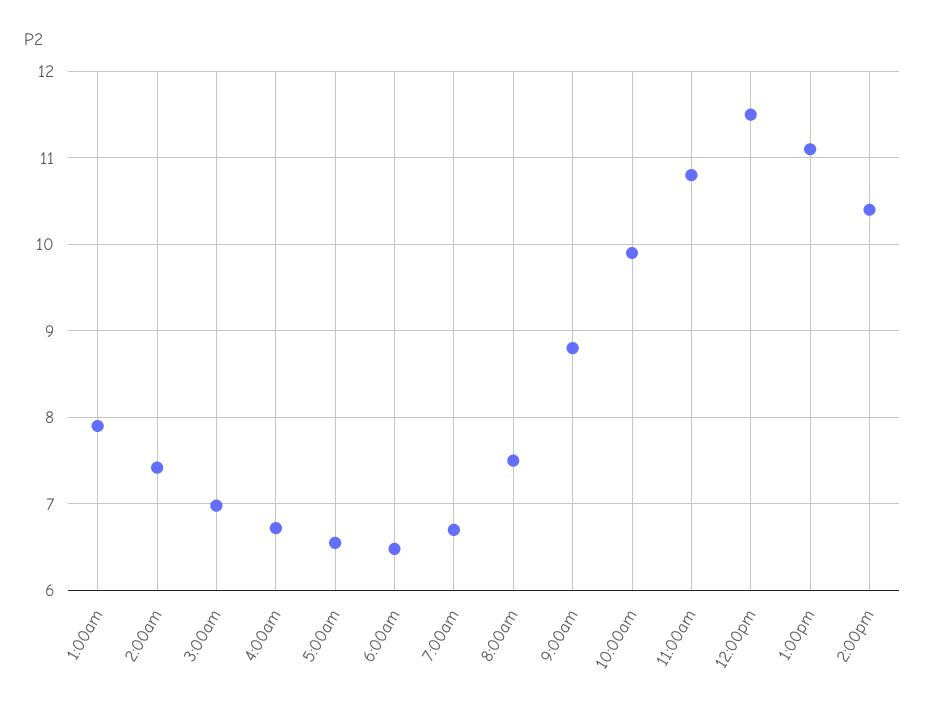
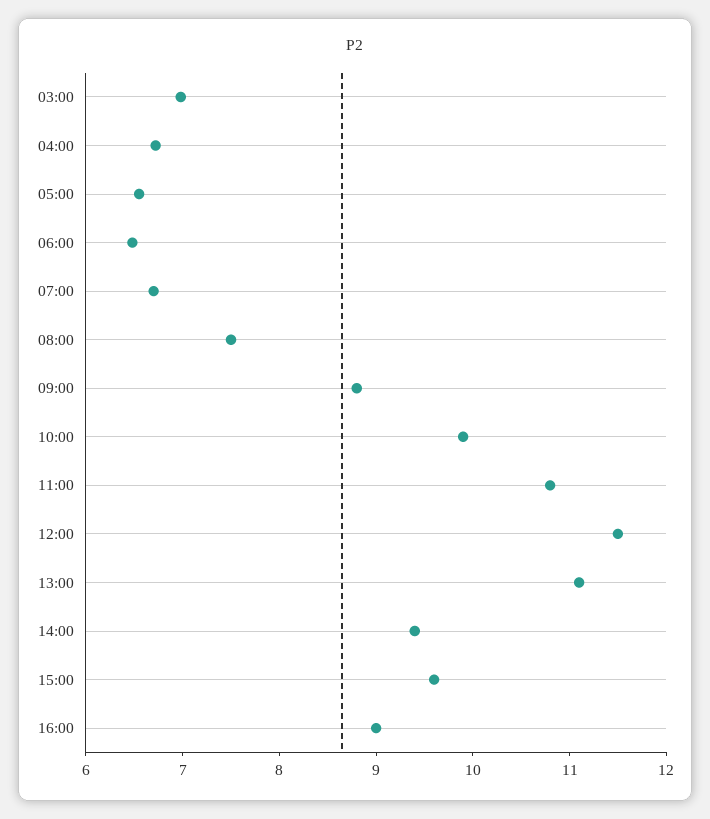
1:00am: 7.9 -> none
2:00am: 7.4 -> none
2:00pm: 10.4 -> 9.4
15:00: none -> 9.6
16:00: none -> 9

